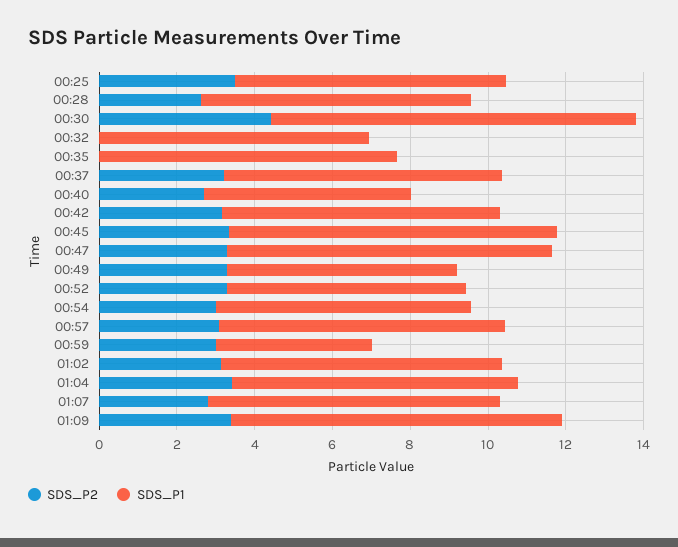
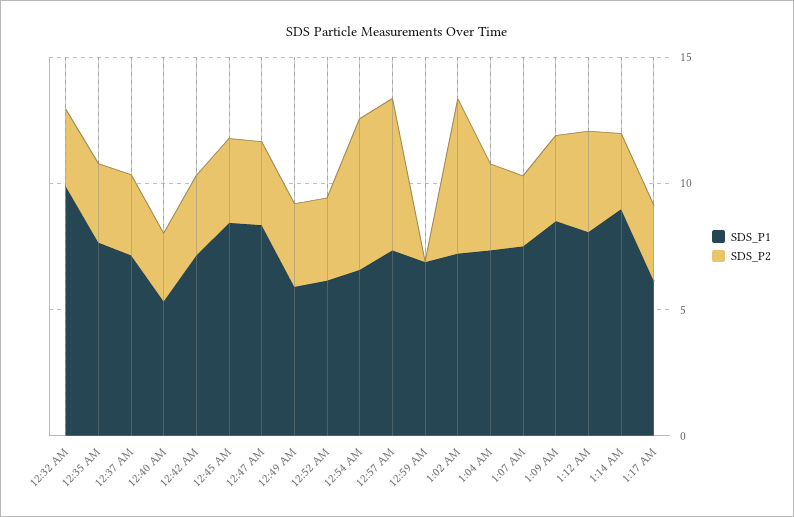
SDS_P2, 00:25: 3.5 -> none
SDS_P1, 00:25: 7 -> none
SDS_P2, 00:28: 2.5 -> none
SDS_P1, 00:28: 7 -> none
SDS_P2, 00:30: 4.5 -> none
SDS_P1, 00:30: 9.5 -> none
SDS_P2, 00:32: 0 -> 3
SDS_P1, 00:32: 7 -> 10
SDS_P2, 00:35: 0 -> 3
SDS_P2, 00:54: 3 -> 6
SDS_P2, 00:57: 3 -> 6
SDS_P2, 00:59: 3 -> 0
SDS_P1, 00:59: 4 -> 7
SDS_P2, 01:02: 3 -> 6
SDS_P1, 1:12 AM: none -> 8
SDS_P2, 1:12 AM: none -> 4
SDS_P1, 1:14 AM: none -> 9
SDS_P2, 1:14 AM: none -> 3
SDS_P1, 1:17 AM: none -> 6
SDS_P2, 1:17 AM: none -> 3

